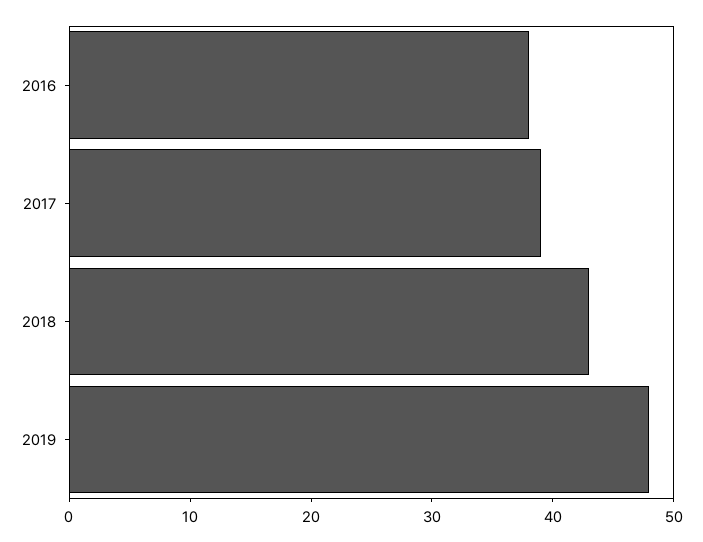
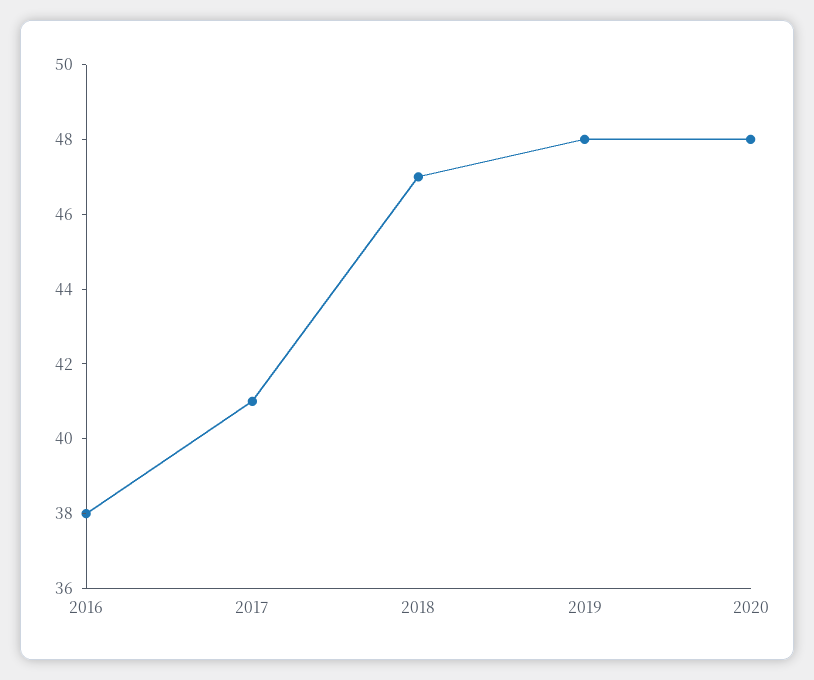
2017: 39 -> 41
2018: 43 -> 47
2020: none -> 48

